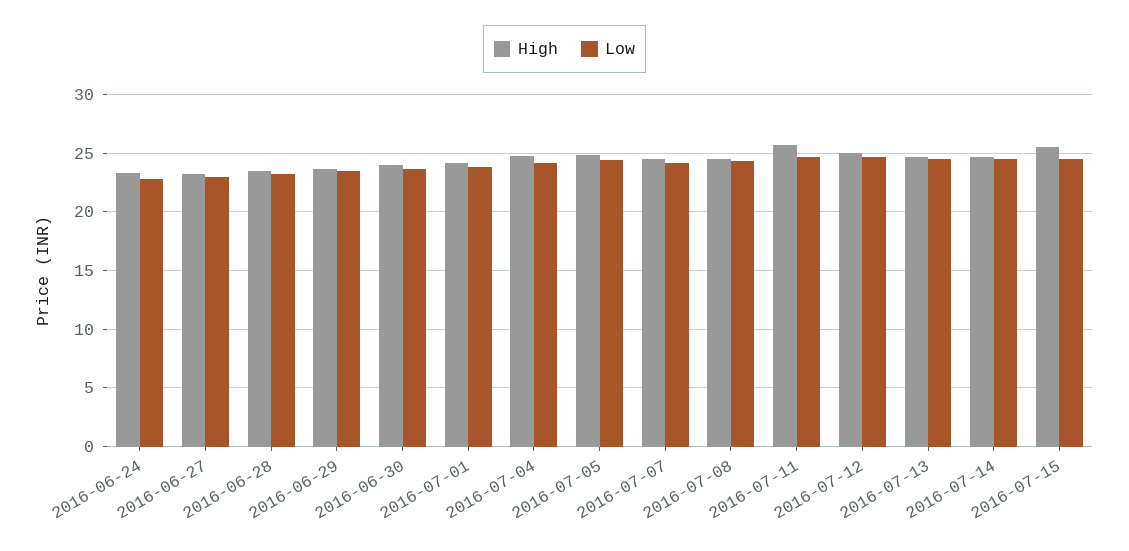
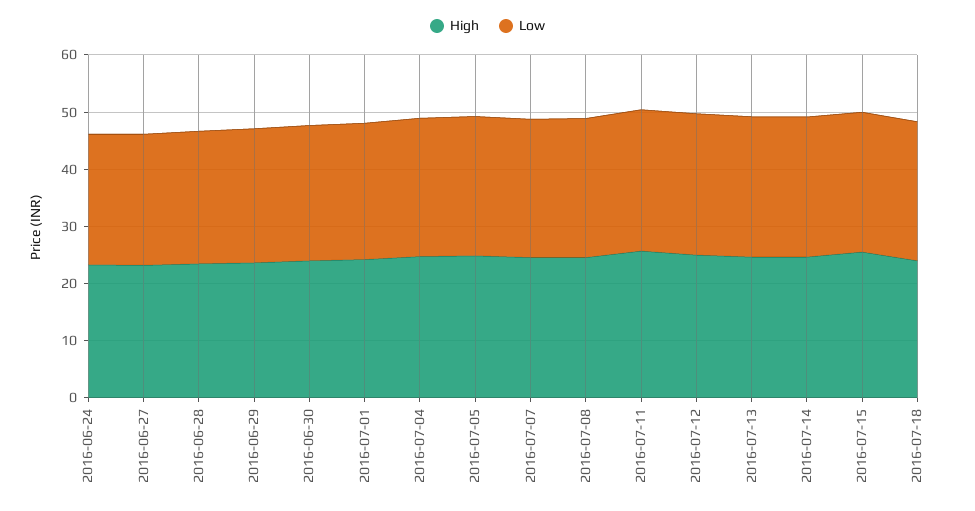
High, 2016-07-18: none -> 24
Low, 2016-07-18: none -> 24

